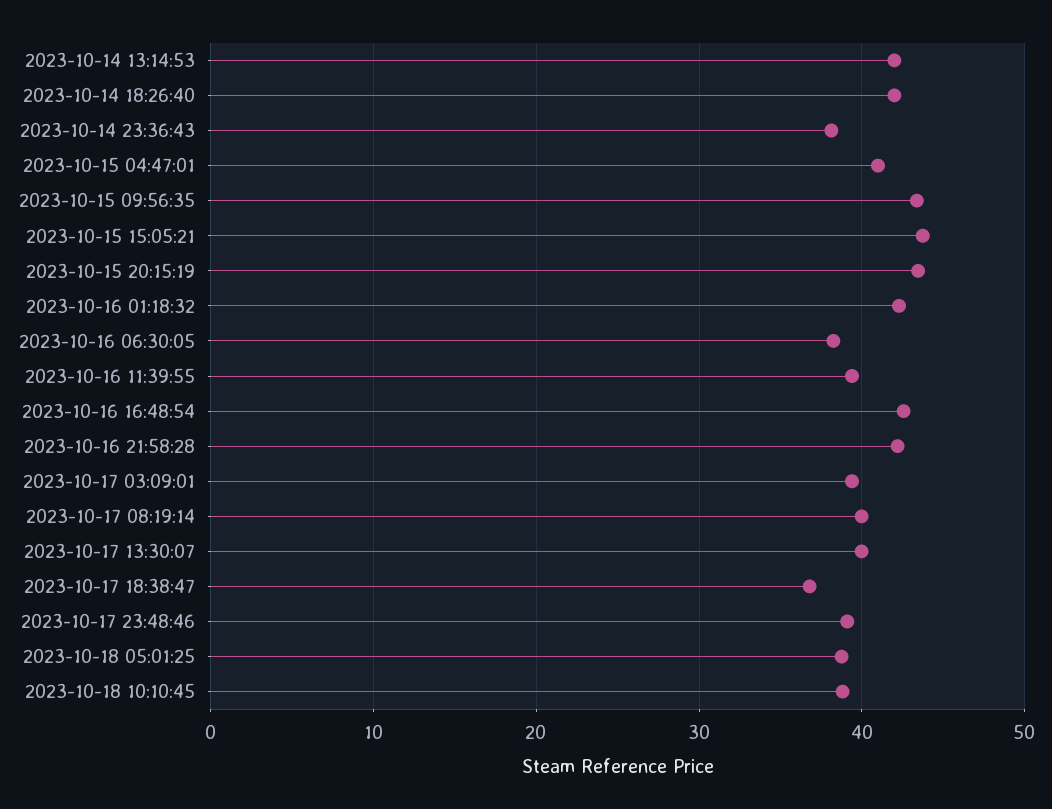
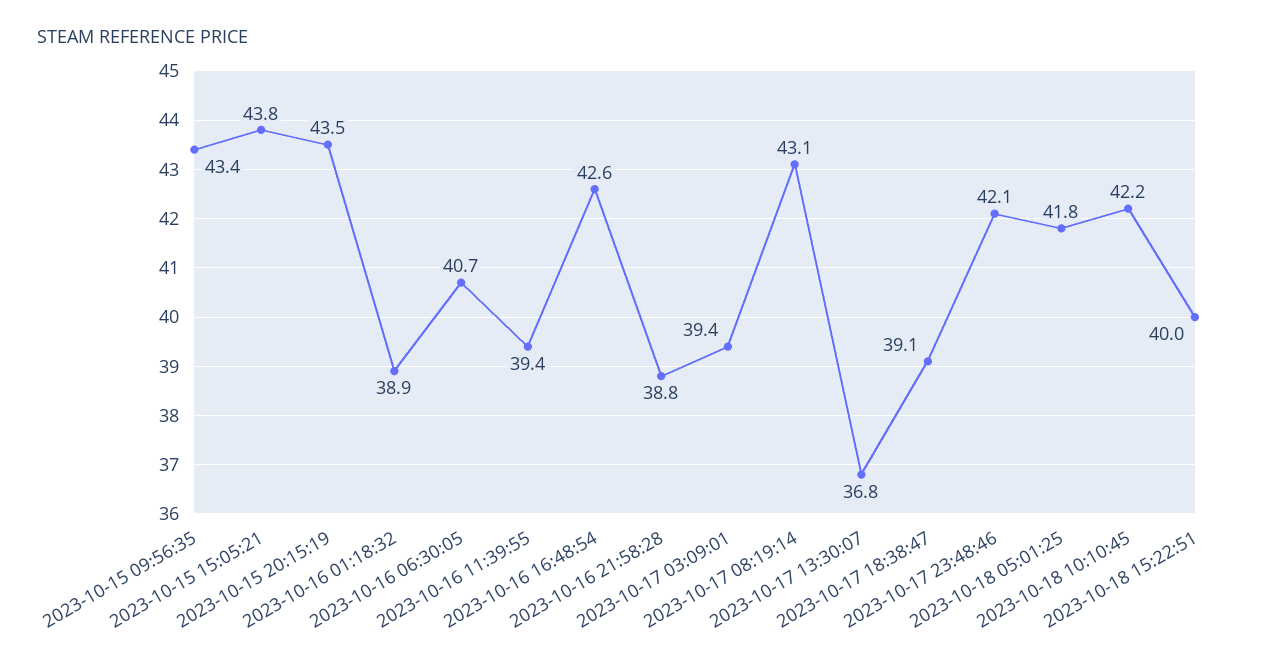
2023-10-14 13:14:53: 42 -> none
2023-10-14 18:26:40: 42 -> none
2023-10-14 23:36:43: 38 -> none
2023-10-15 04:47:01: 41 -> none
2023-10-16 01:18:32: 42 -> 38.9
2023-10-16 06:30:05: 38 -> 40.7
2023-10-16 21:58:28: 42 -> 38.8
2023-10-17 08:19:14: 40 -> 43.1
2023-10-17 13:30:07: 40 -> 36.8
2023-10-17 18:38:47: 37 -> 39.1
2023-10-17 23:48:46: 39 -> 42.1
2023-10-18 05:01:25: 39 -> 41.8
2023-10-18 10:10:45: 39 -> 42.2
2023-10-18 15:22:51: none -> 40

